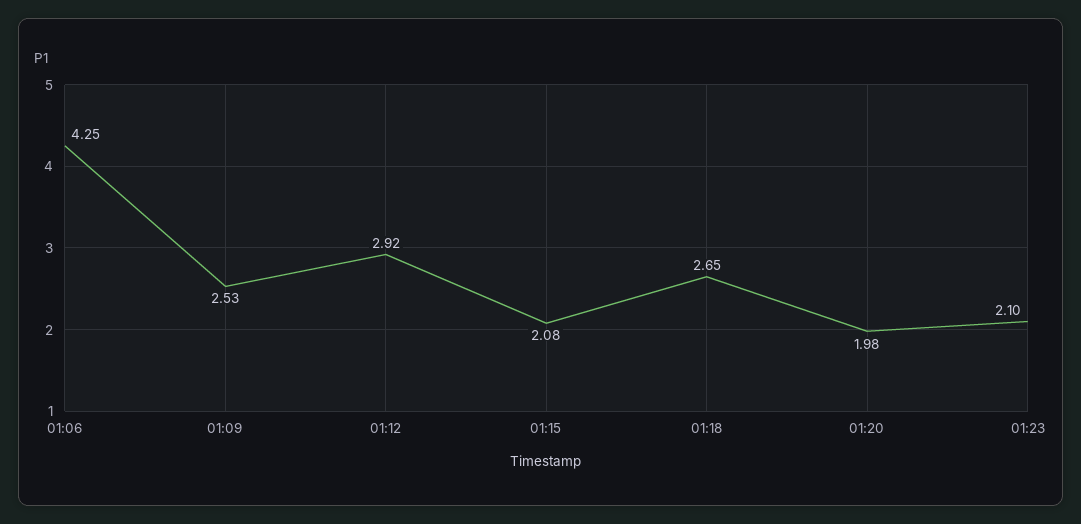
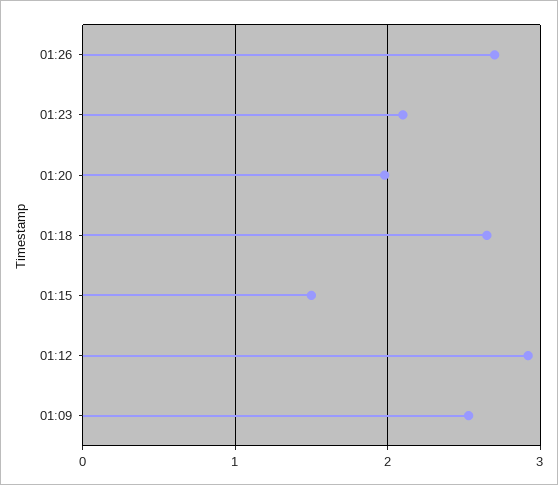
01:06: 4.25 -> none
01:15: 2.08 -> 1.5
01:26: none -> 2.7

